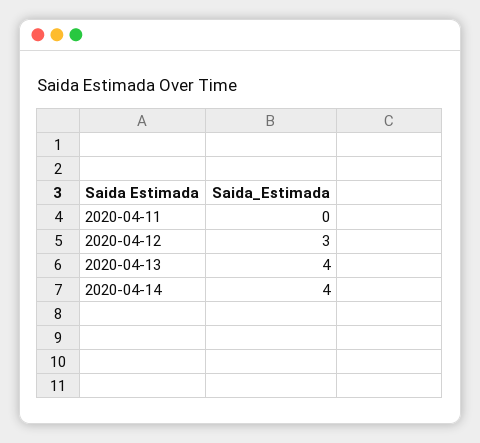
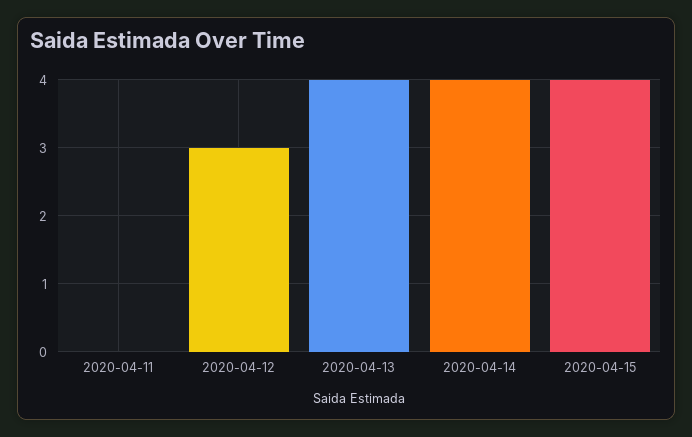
2020-04-15: none -> 4

